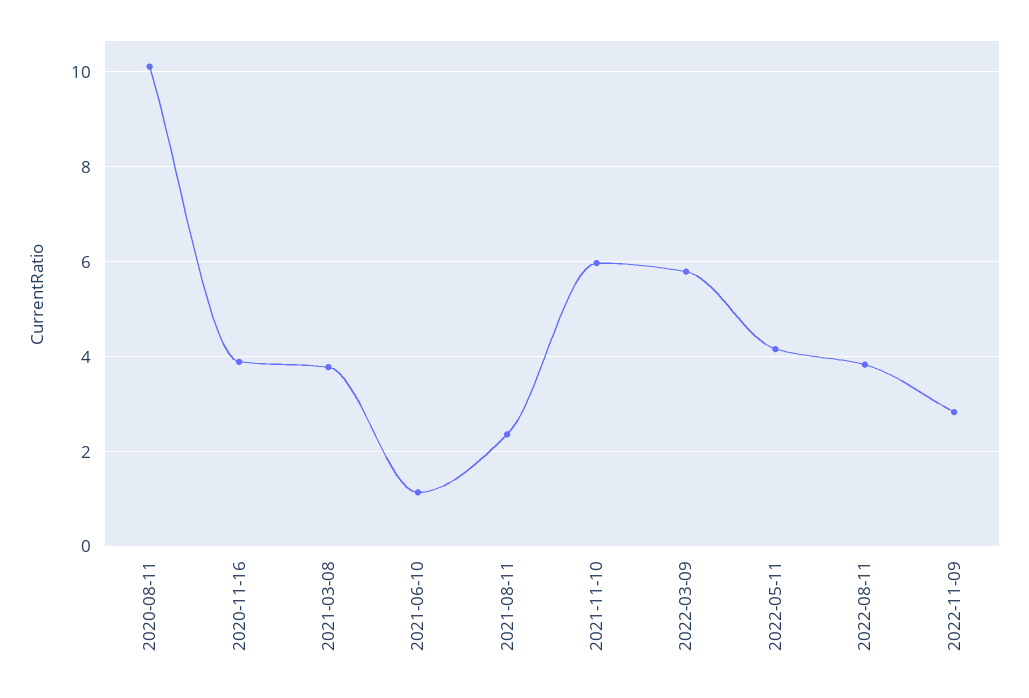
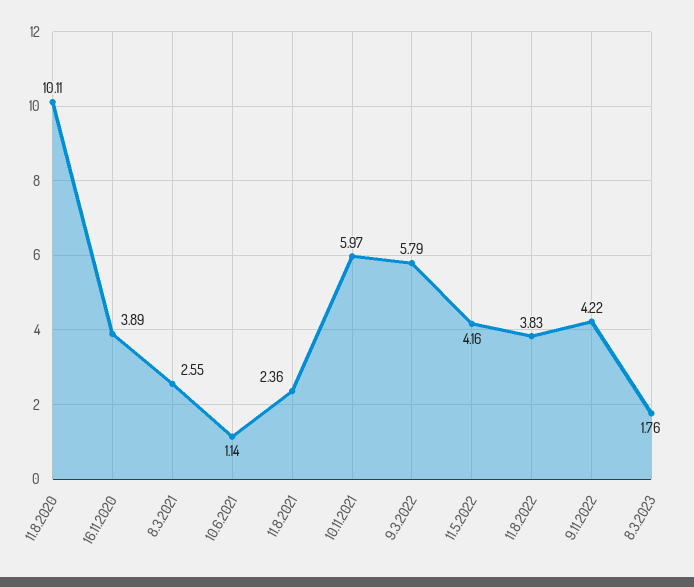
2021-03-08: 3.8 -> 2.55
2022-11-09: 2.8 -> 4.22
8.3.2023: none -> 1.76

